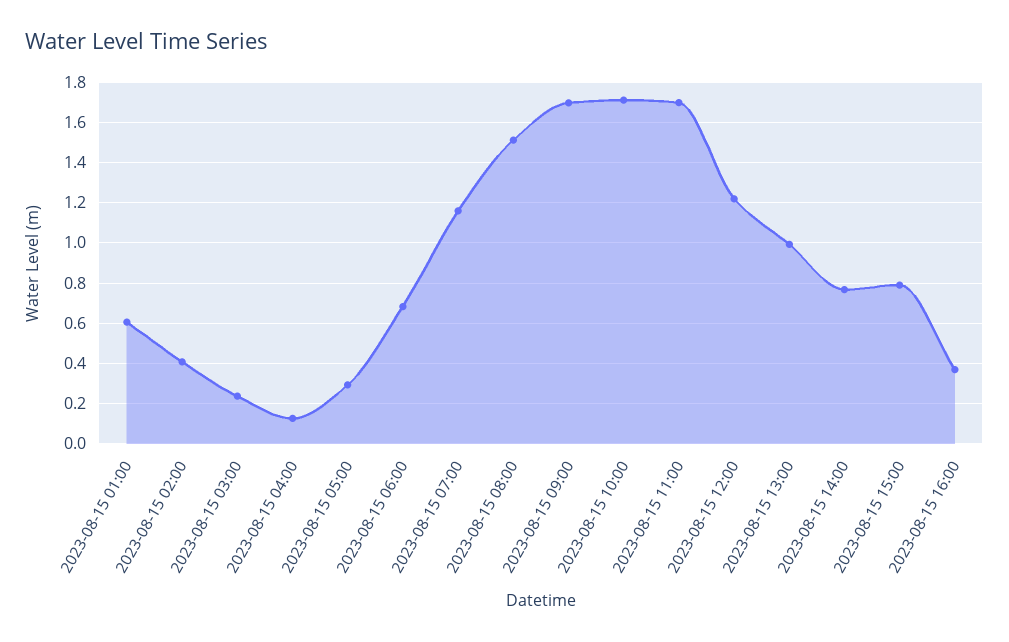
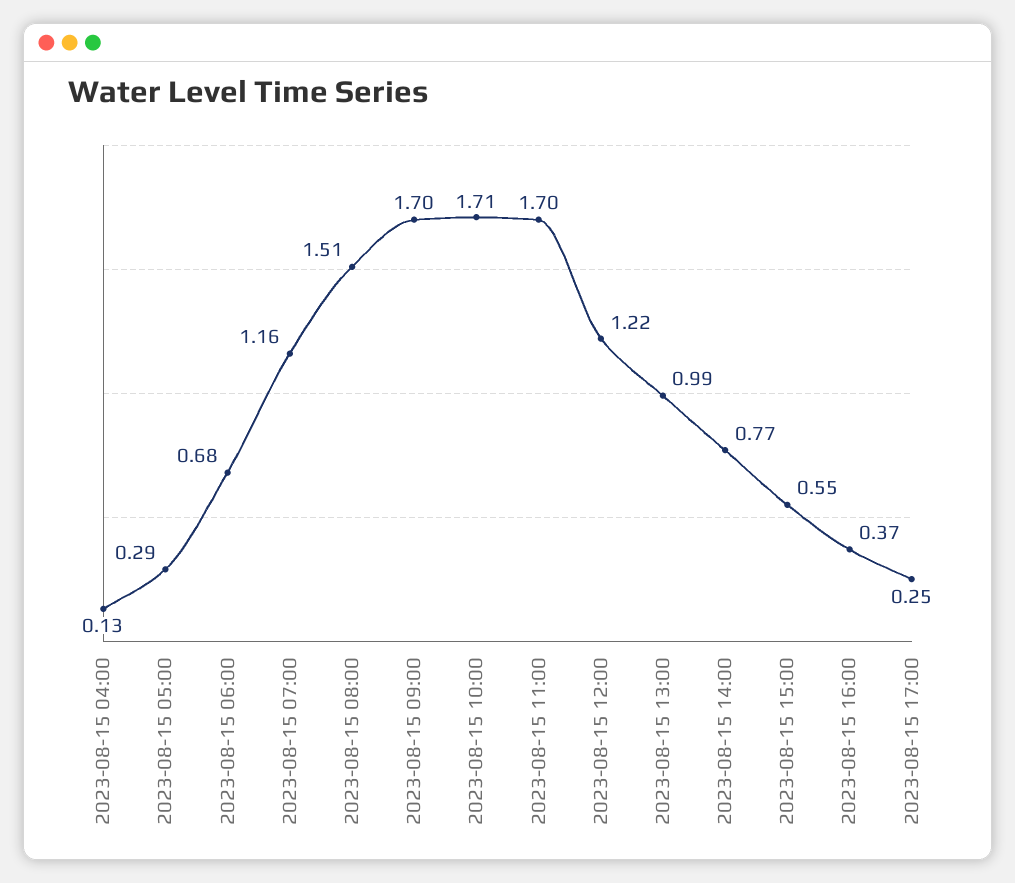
2023-08-15 01:00: 0.6 -> none
2023-08-15 02:00: 0.4 -> none
2023-08-15 03:00: 0.25 -> none
2023-08-15 15:00: 0.8 -> 0.55
2023-08-15 17:00: none -> 0.25

